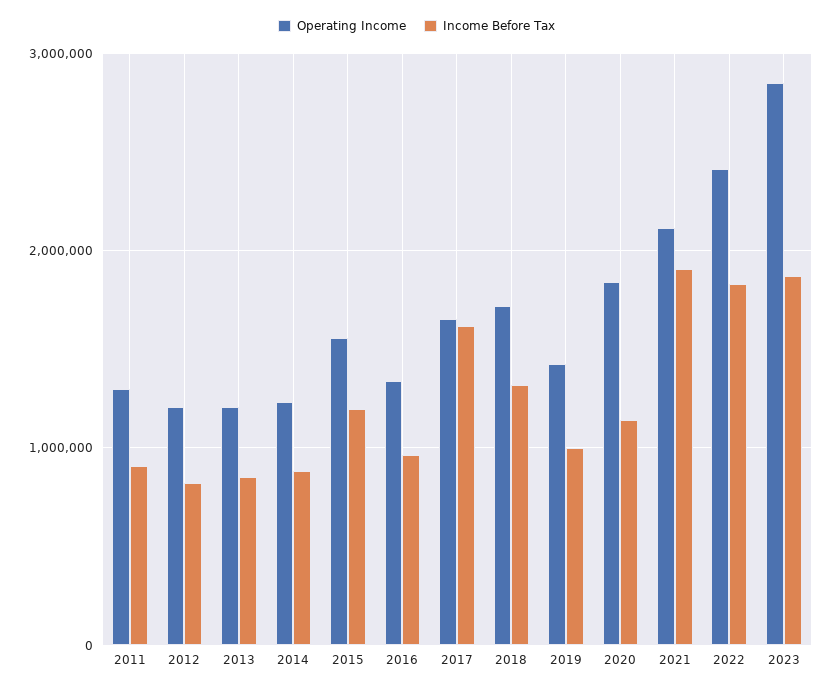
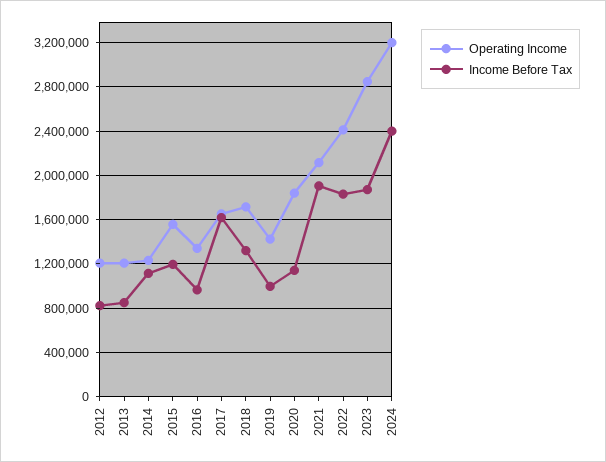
Operating Income, 2011: 1300000 -> none
Income Before Tax, 2011: 900000 -> none
Income Before Tax, 2014: 900000 -> 1100000
Operating Income, 2024: none -> 3200000
Income Before Tax, 2024: none -> 2400000

